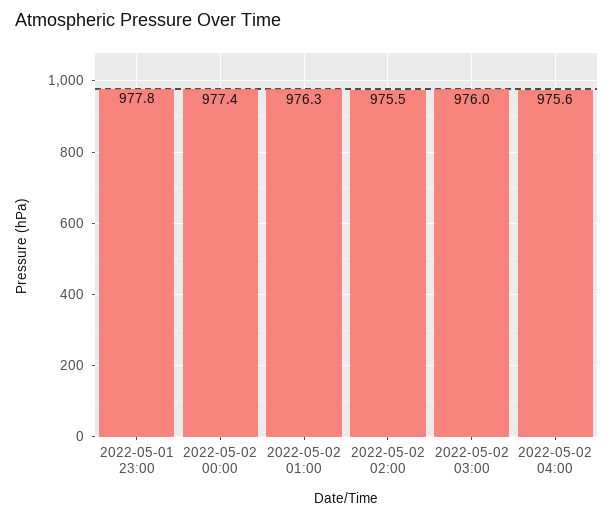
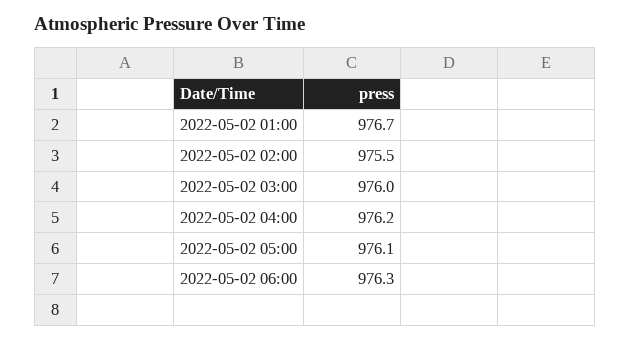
2022-05-01 23:00: 977.8 -> none
2022-05-02 00:00: 977.4 -> none
2022-05-02 01:00: 976.3 -> 976.7
2022-05-02 04:00: 975.6 -> 976.2
2022-05-02 05:00: none -> 976.1
2022-05-02 06:00: none -> 976.3

